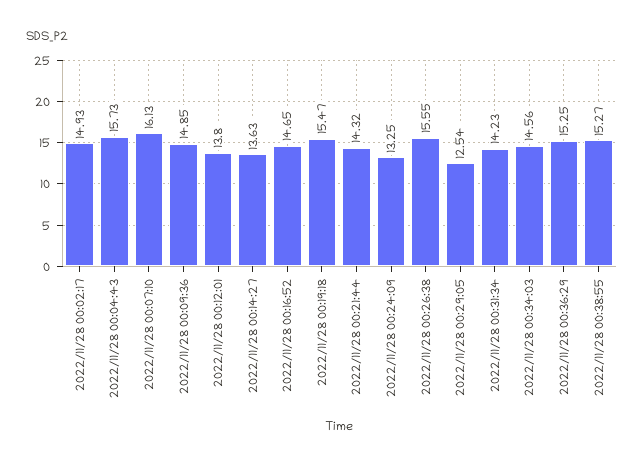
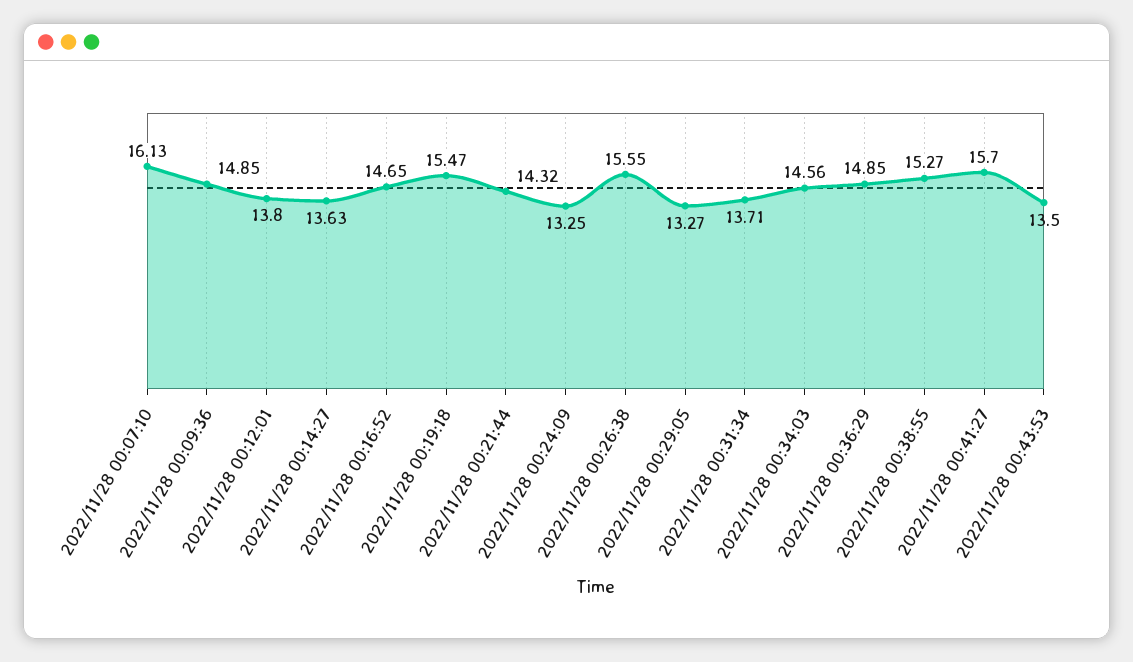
2022/11/28 00:02:17: 14.93 -> none
2022/11/28 00:04:43: 15.73 -> none
2022/11/28 00:29:05: 12.54 -> 13.27
2022/11/28 00:31:34: 14.23 -> 13.71
2022/11/28 00:36:29: 15.25 -> 14.85
2022/11/28 00:41:27: none -> 15.7
2022/11/28 00:43:53: none -> 13.5

